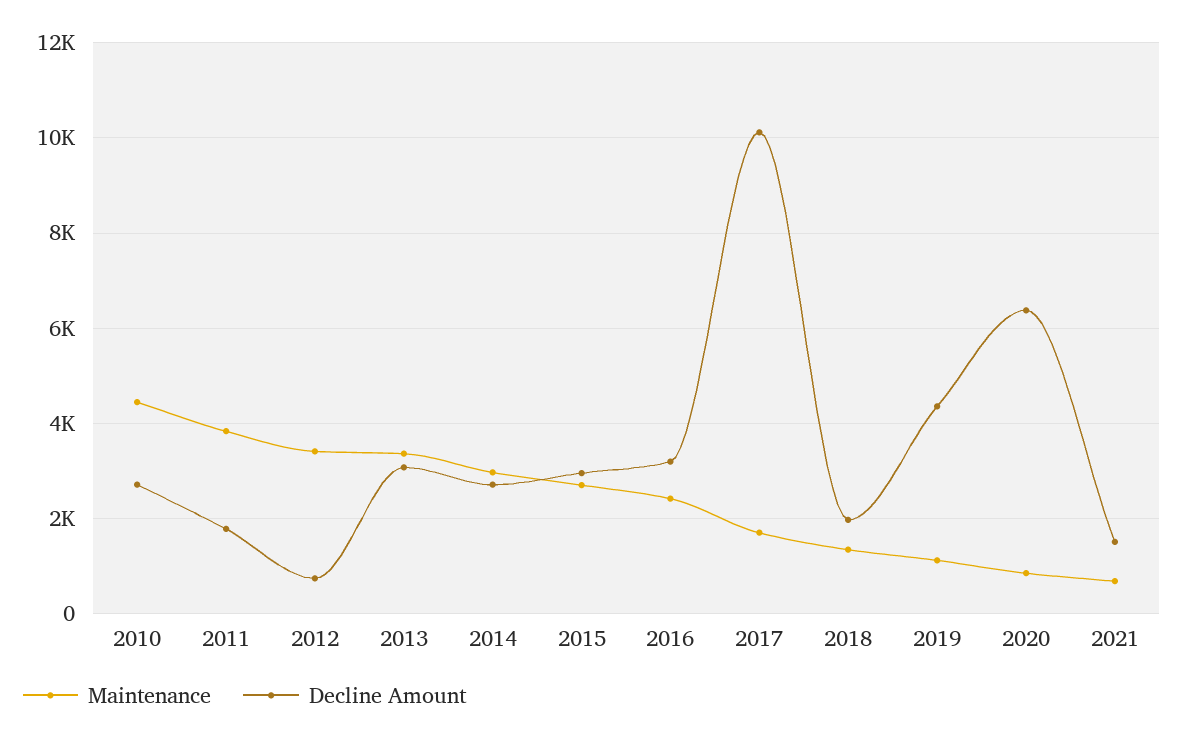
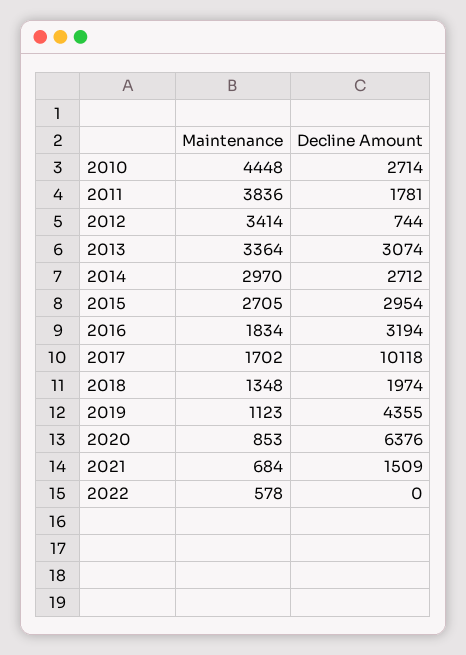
Maintenance, 2016: 2400 -> 1834
Maintenance, 2022: none -> 578
Decline Amount, 2022: none -> 0

